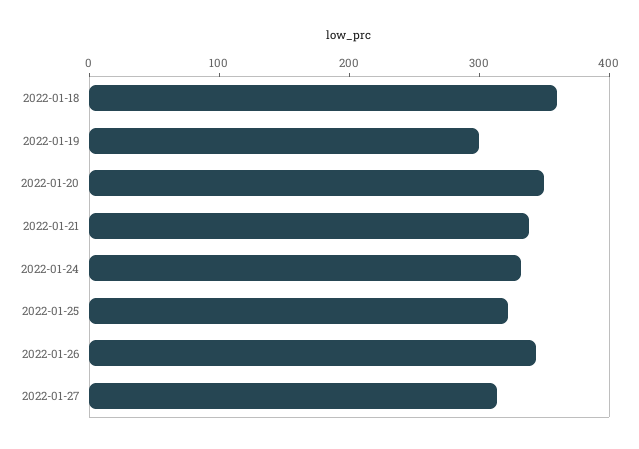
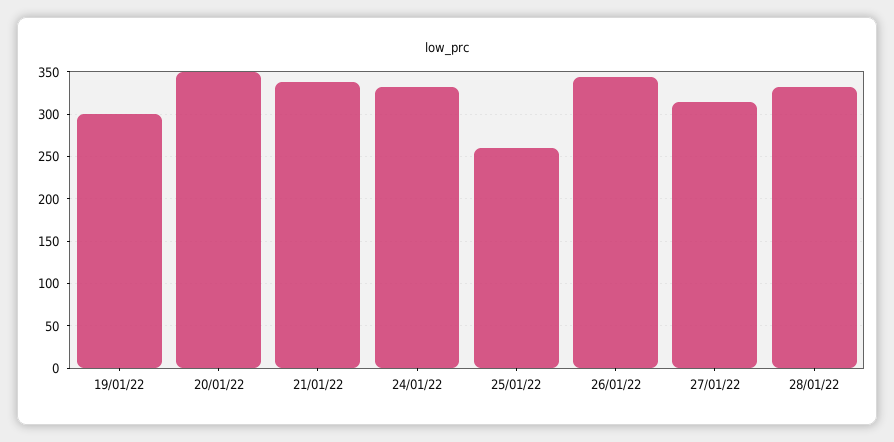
2022-01-18: 360 -> none
2022-01-25: 320 -> 260
28/01/22: none -> 330

